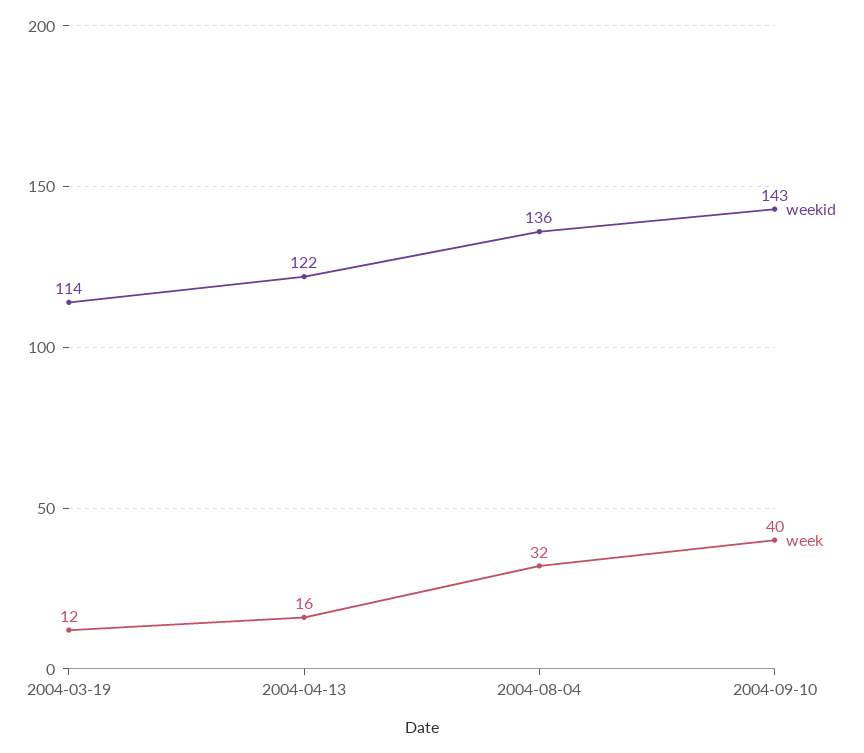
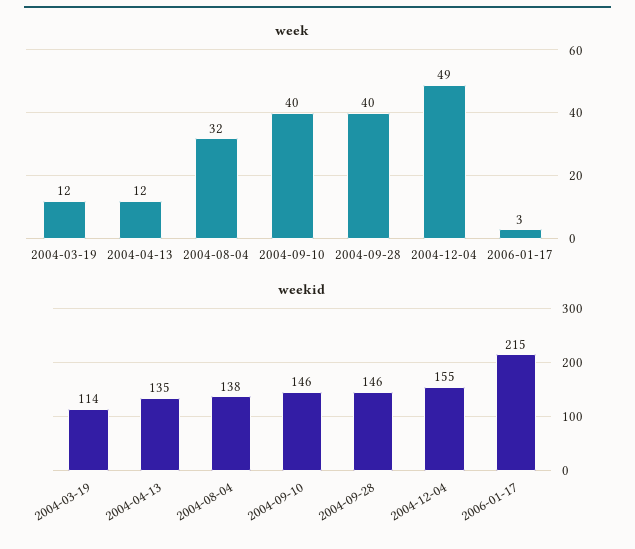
weekid, 2004-04-13: 122 -> 135
week, 2004-04-13: 16 -> 12
weekid, 2004-08-04: 136 -> 138
weekid, 2004-09-10: 143 -> 146
week, 2004-09-28: none -> 40
week, 2004-12-04: none -> 49
week, 2006-01-17: none -> 3
weekid, 2004-09-28: none -> 146
weekid, 2004-12-04: none -> 155
weekid, 2006-01-17: none -> 215

